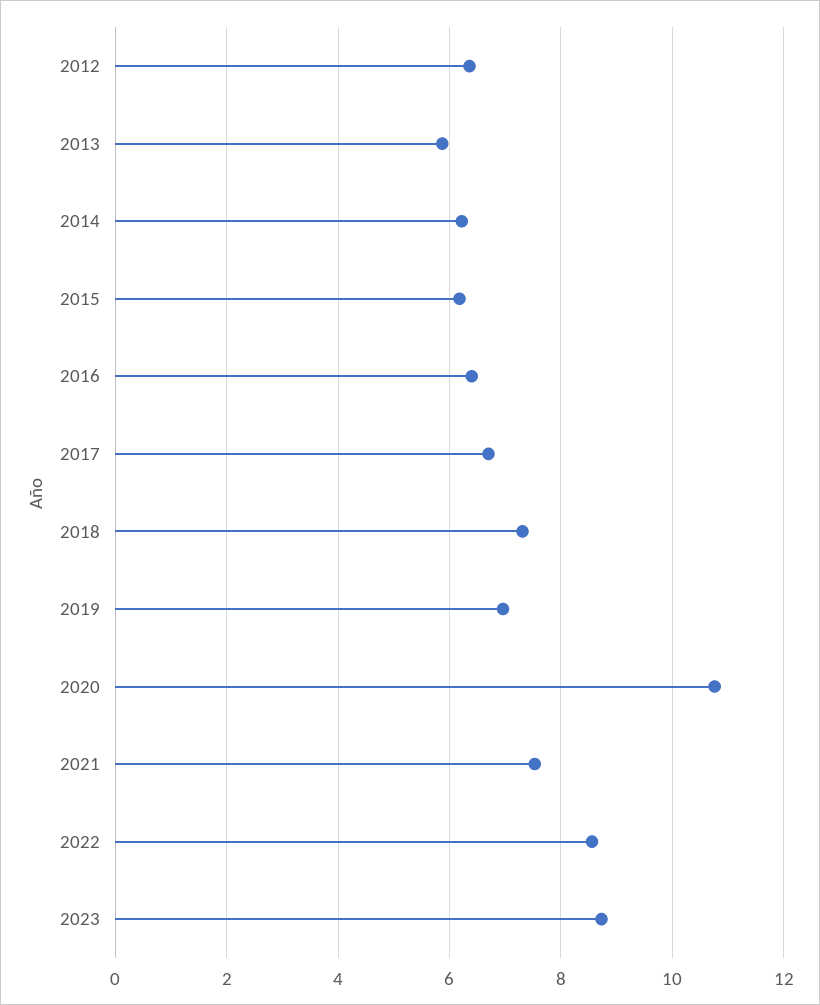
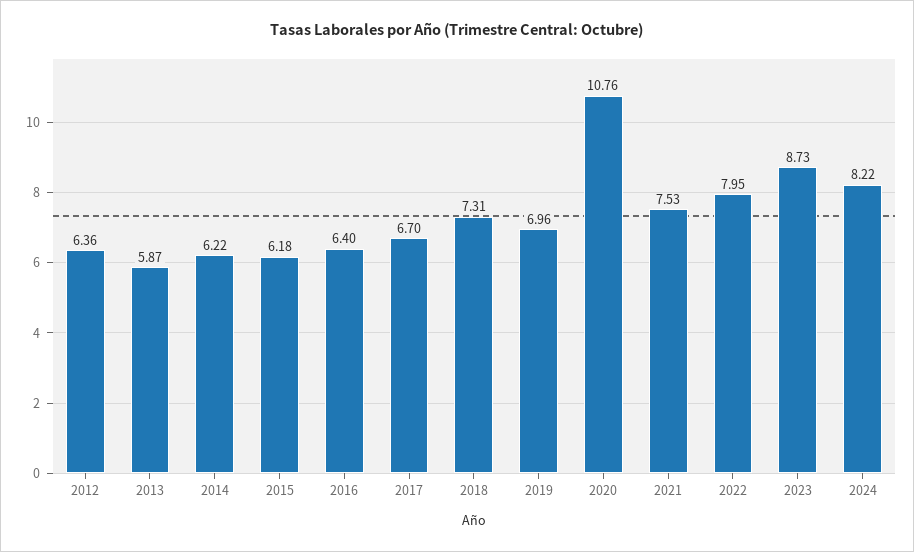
2022: 8.6 -> 7.95
2024: none -> 8.22

